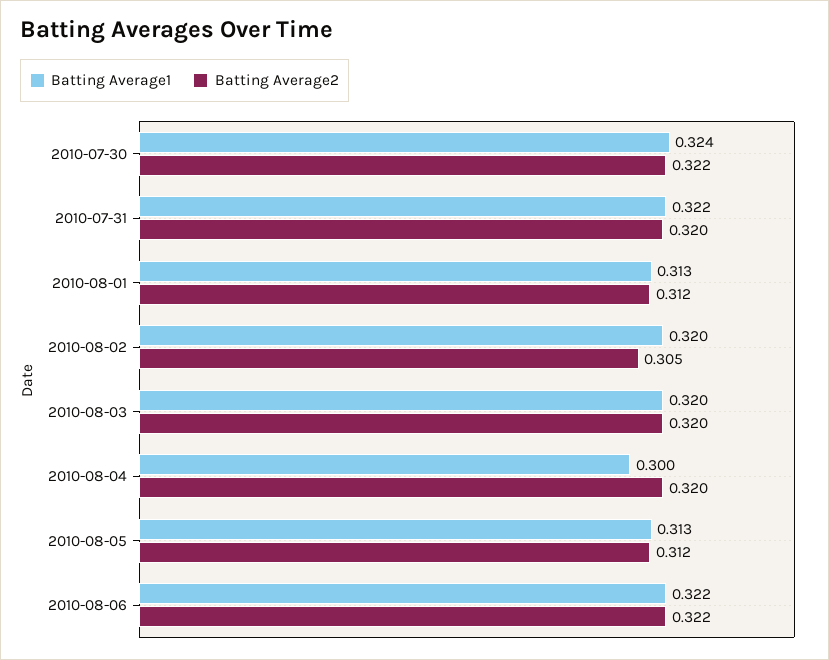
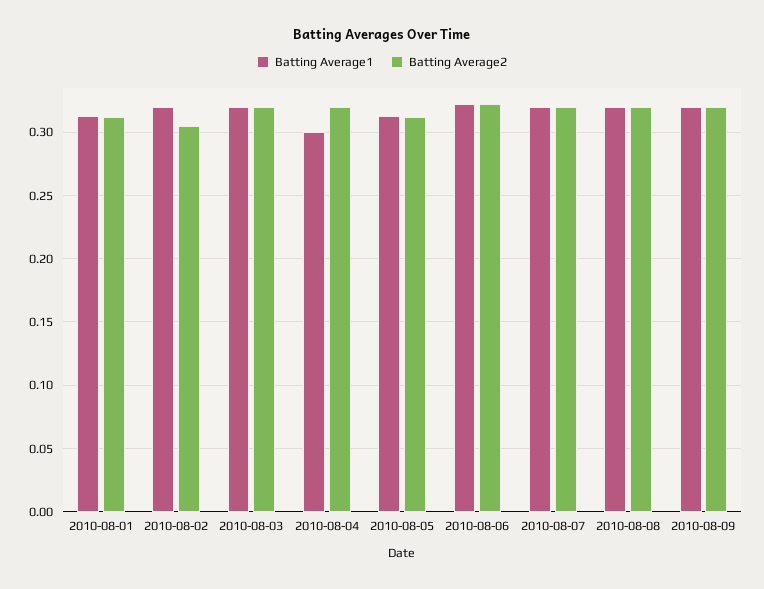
Batting Average1, 2010-07-30: 0.324 -> none
Batting Average2, 2010-07-30: 0.322 -> none
Batting Average1, 2010-07-31: 0.322 -> none
Batting Average2, 2010-07-31: 0.32 -> none
Batting Average1, 2010-08-07: none -> 0.32
Batting Average2, 2010-08-07: none -> 0.32
Batting Average1, 2010-08-08: none -> 0.32
Batting Average2, 2010-08-08: none -> 0.32
Batting Average1, 2010-08-09: none -> 0.32
Batting Average2, 2010-08-09: none -> 0.32

